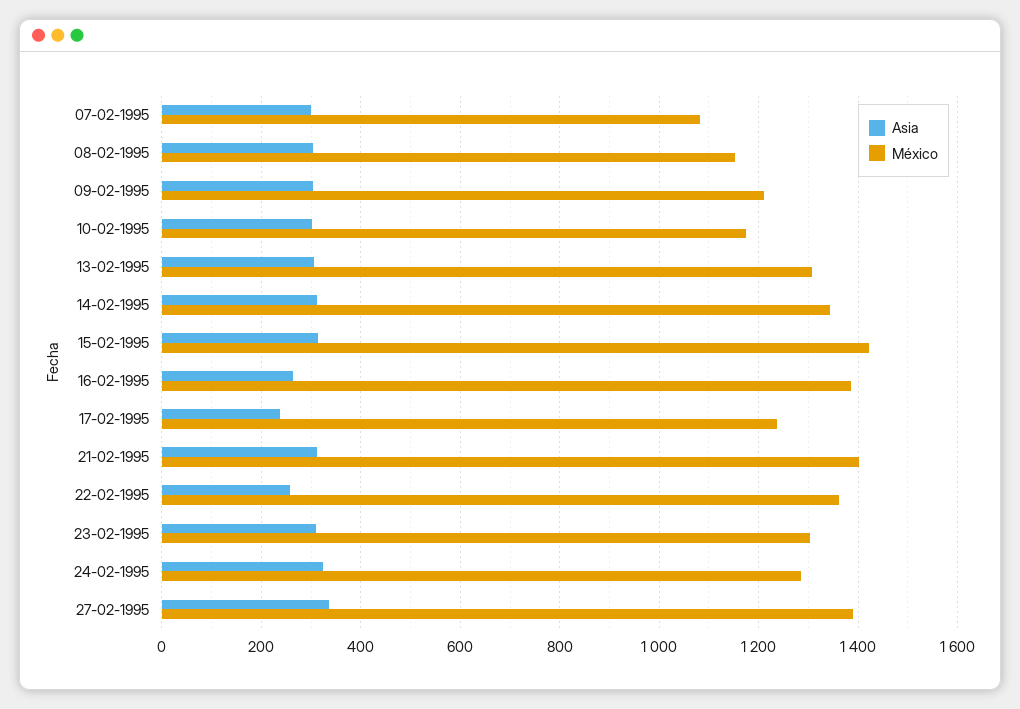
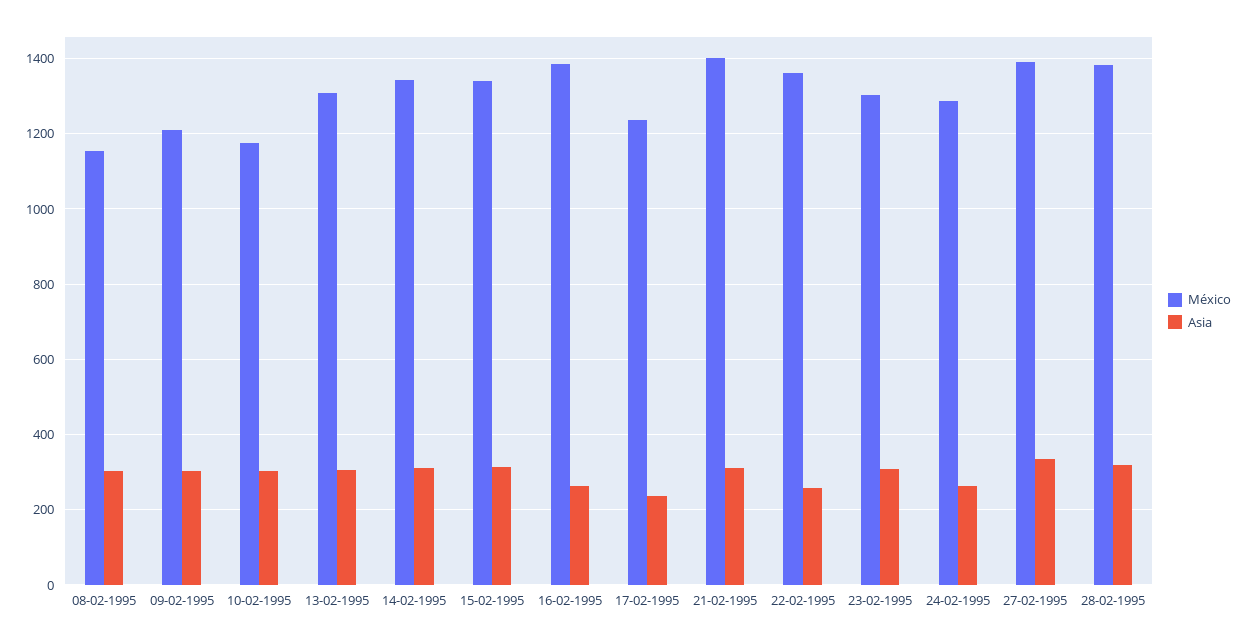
Asia, 07-02-1995: 300 -> none
México, 07-02-1995: 1080 -> none
México, 15-02-1995: 1420 -> 1340
Asia, 24-02-1995: 320 -> 260
México, 28-02-1995: none -> 1380
Asia, 28-02-1995: none -> 320

